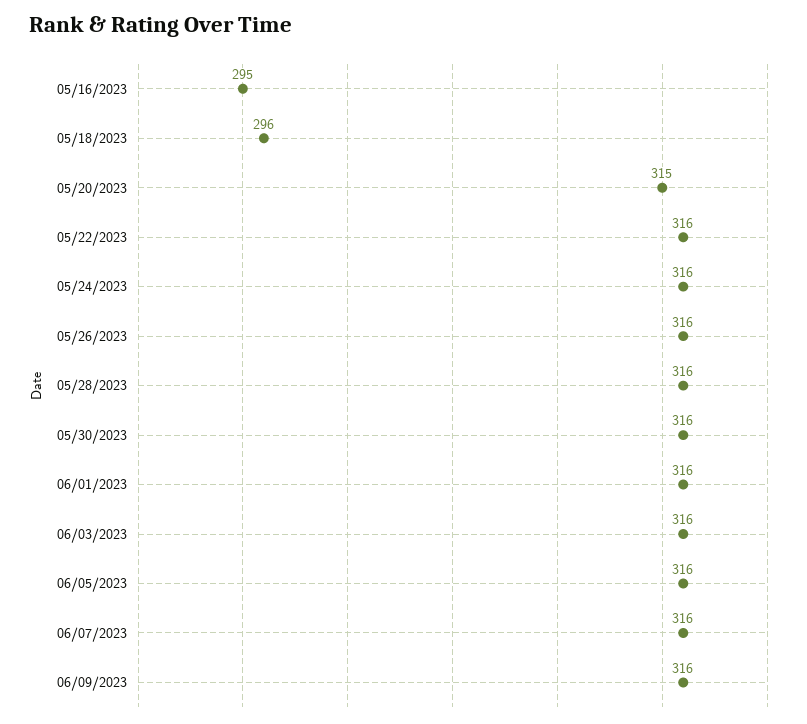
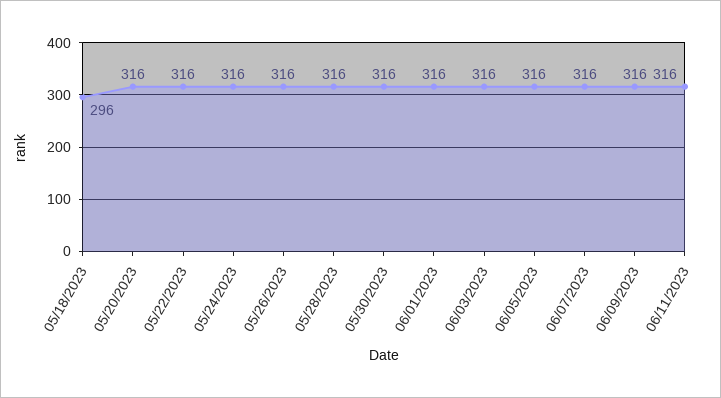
05/16/2023: 295 -> none
05/20/2023: 315 -> 316
06/11/2023: none -> 316

